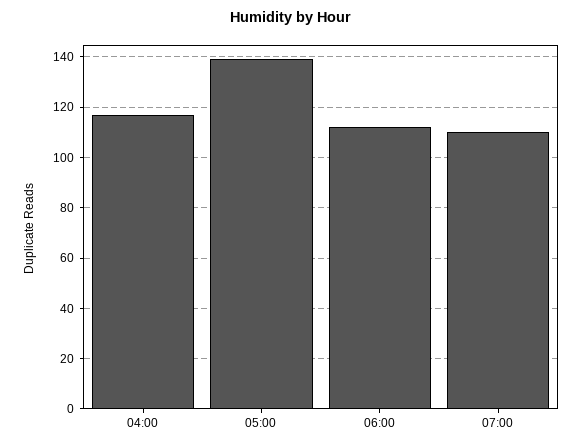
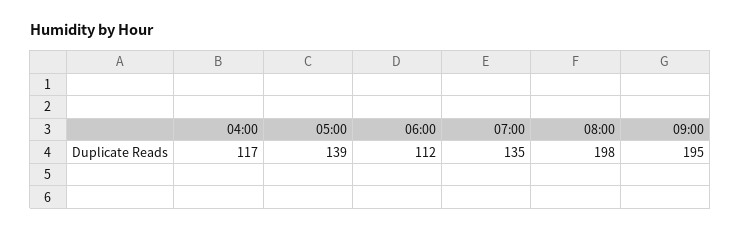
07:00: 110 -> 135
08:00: none -> 198
09:00: none -> 195

